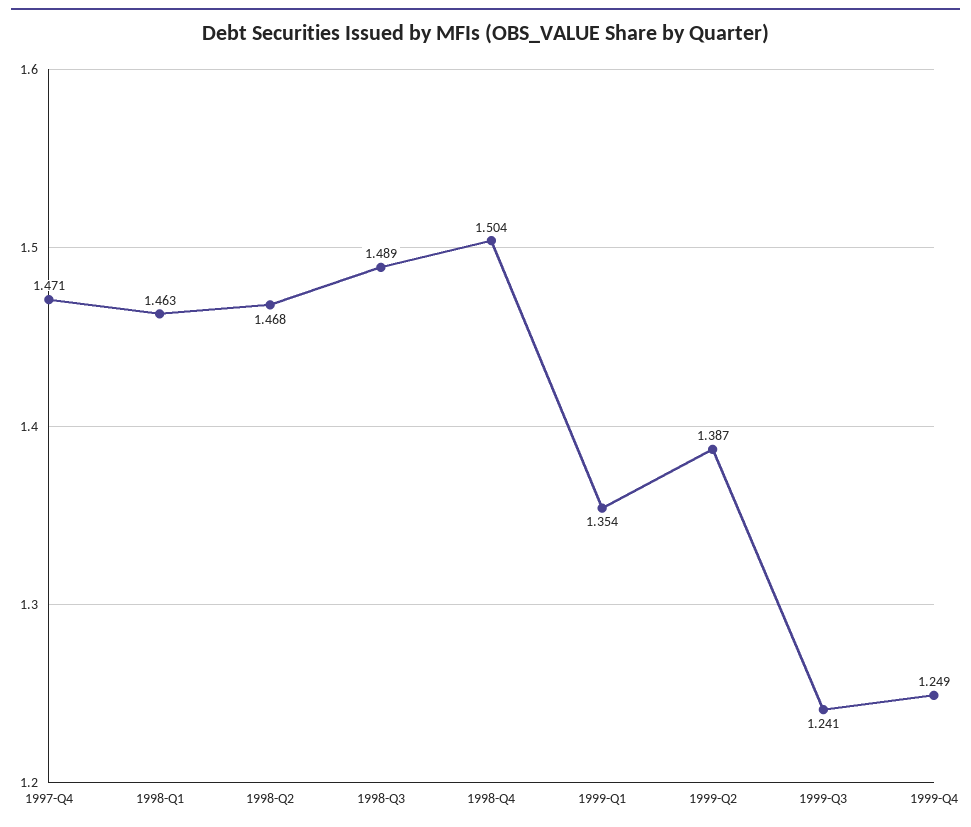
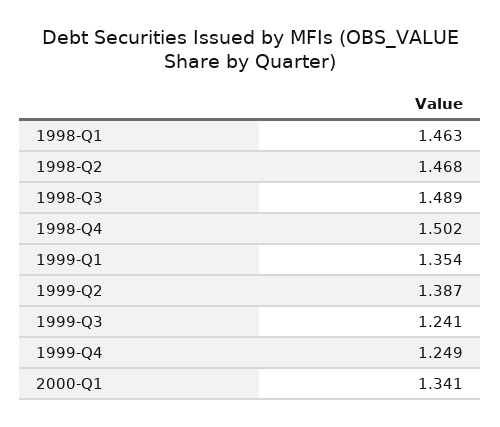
1997-Q4: 1.471 -> none
1998-Q4: 1.504 -> 1.502
2000-Q1: none -> 1.341

